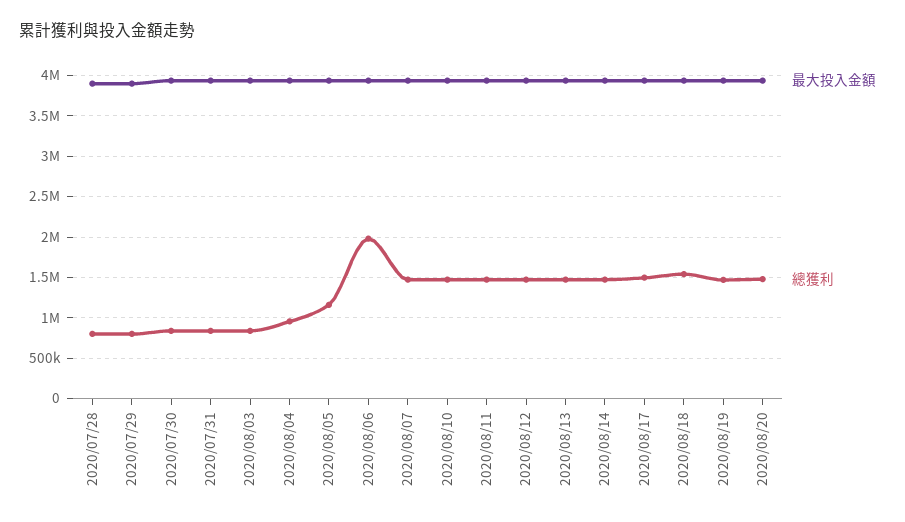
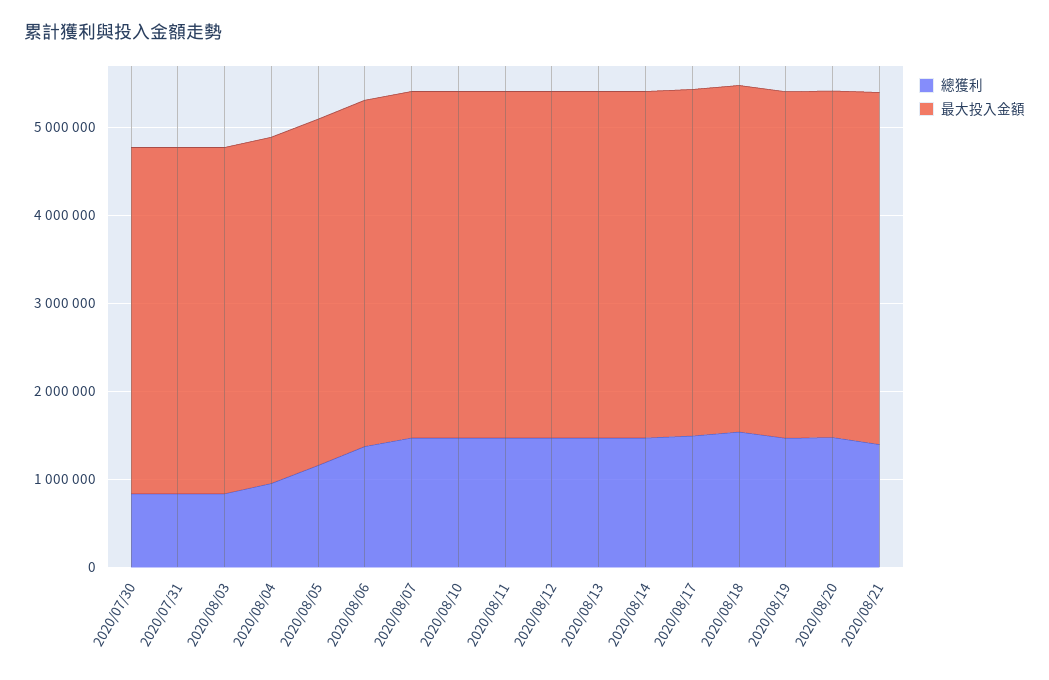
最大投入金額, 2020/07/28: 3900000 -> none
總獲利, 2020/07/28: 800000 -> none
最大投入金額, 2020/07/29: 3900000 -> none
總獲利, 2020/07/29: 800000 -> none
總獲利, 2020/08/06: 2000000 -> 1400000
總獲利, 2020/08/21: none -> 1400000
最大投入金額, 2020/08/21: none -> 4000000

